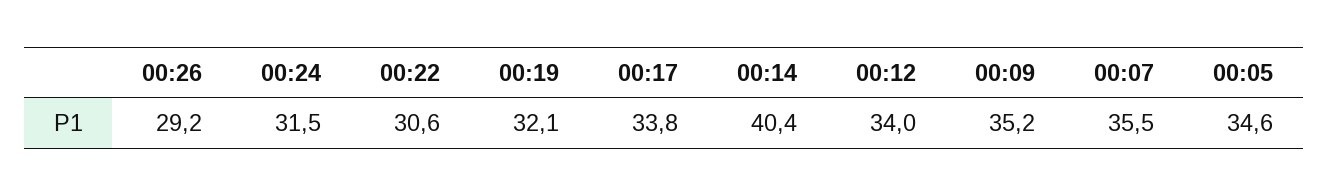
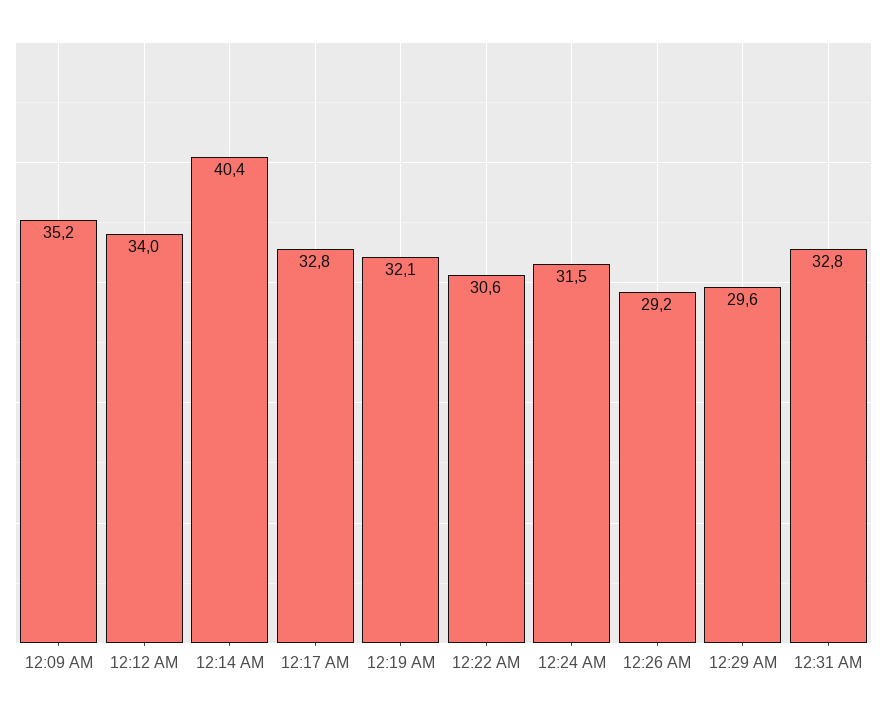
00:17: 33.8 -> 32.8
00:07: 35.5 -> none
00:05: 34.6 -> none
12:29 AM: none -> 29.6
12:31 AM: none -> 32.8

